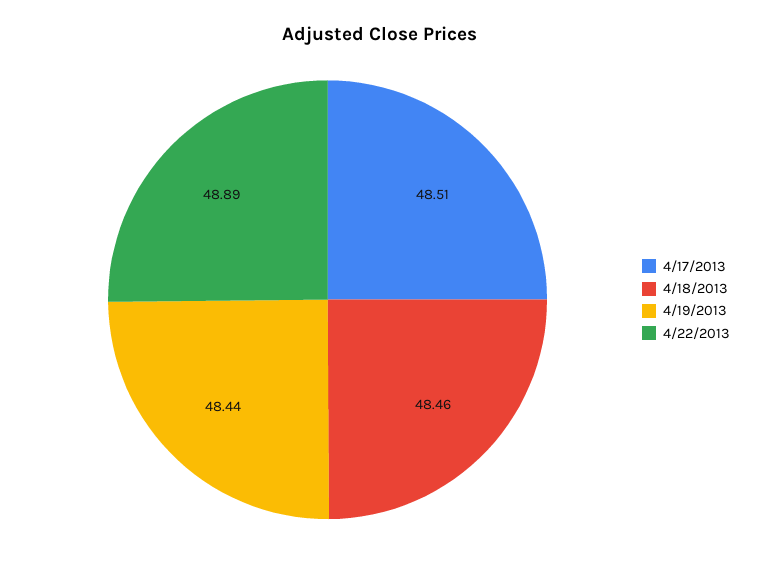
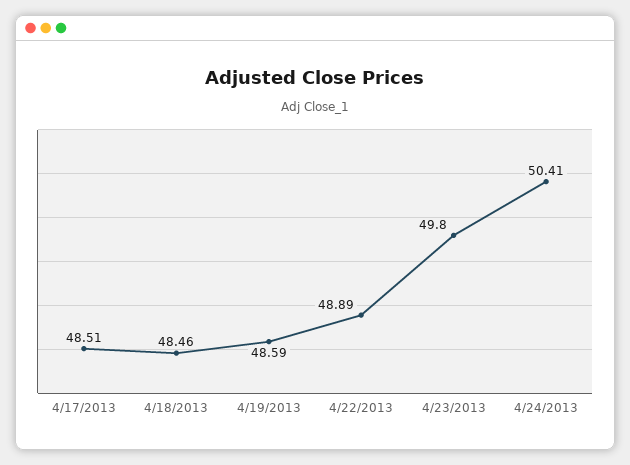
4/19/2013: 48.44 -> 48.59
4/23/2013: none -> 49.8
4/24/2013: none -> 50.41

